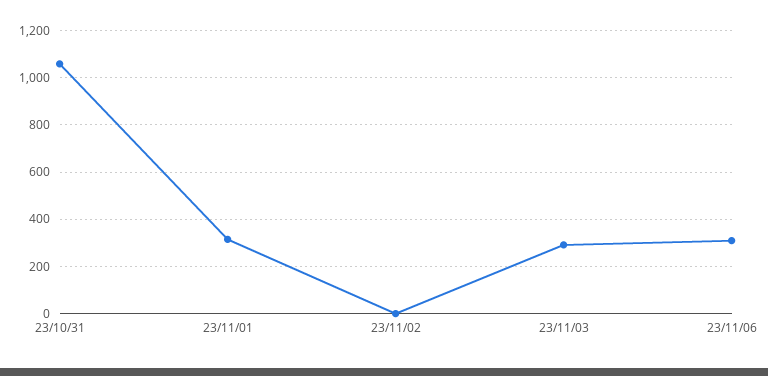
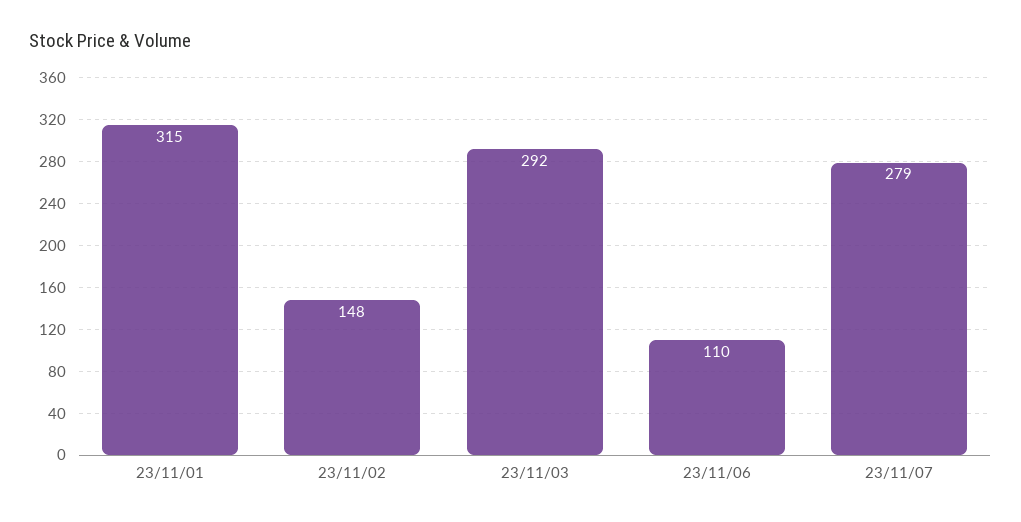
23/10/31: 1050 -> none
23/11/02: 0 -> 148
23/11/06: 300 -> 110
23/11/07: none -> 279

